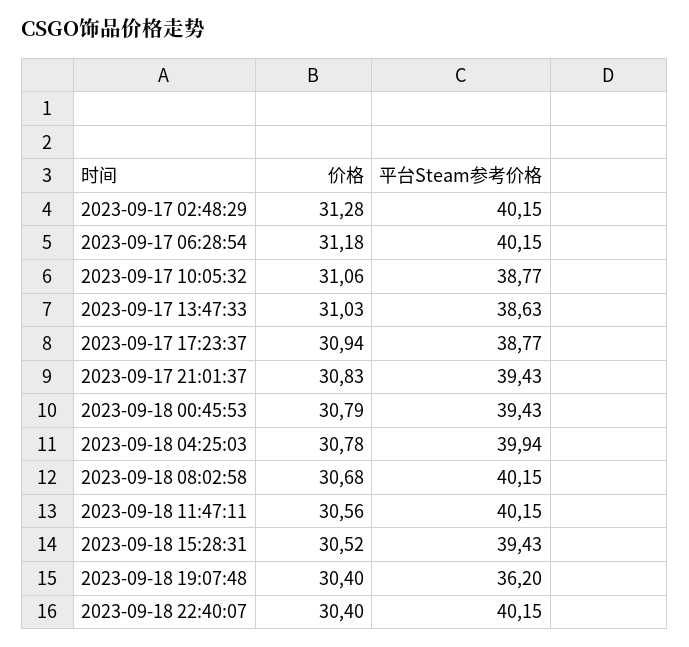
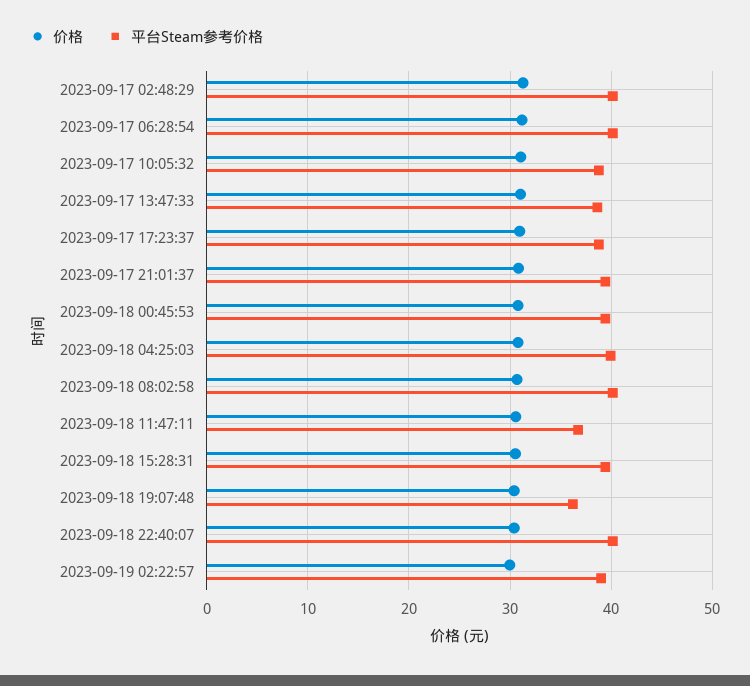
平台Steam参考价格, 2023-09-18 11:47:11: 40.15 -> 37
价格, 2023-09-19 02:22:57: none -> 30
平台Steam参考价格, 2023-09-19 02:22:57: none -> 39

